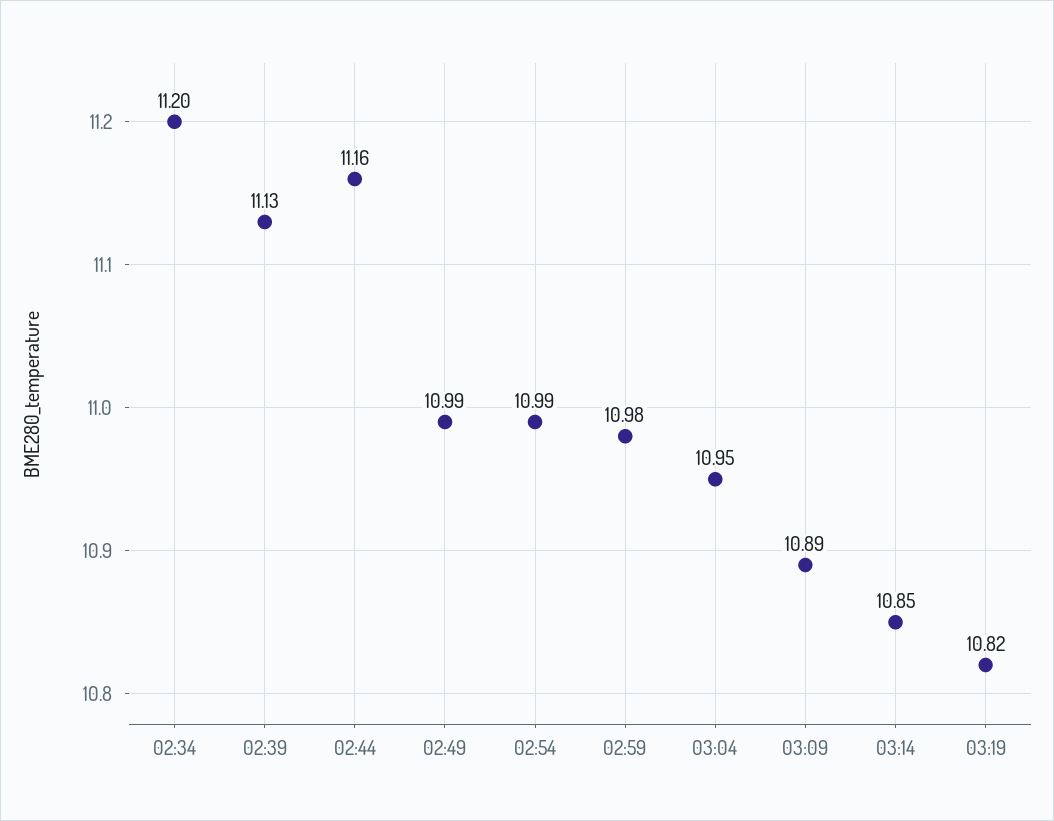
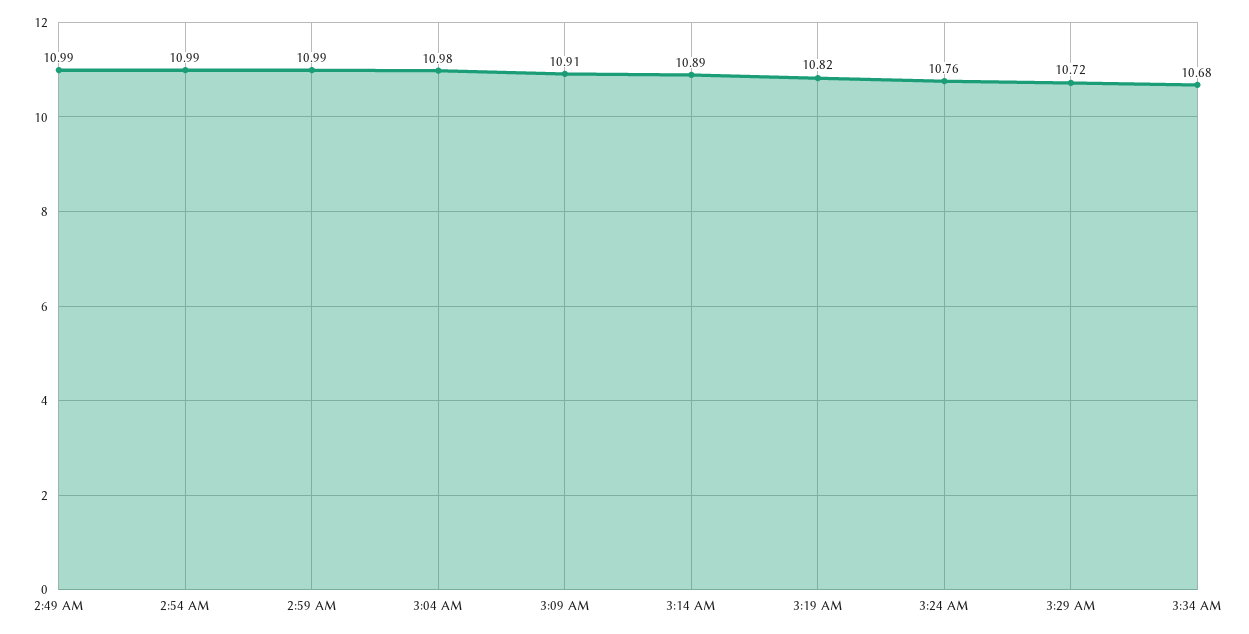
02:34: 11.2 -> none
02:39: 11.13 -> none
02:44: 11.16 -> none
02:59: 10.98 -> 10.99
03:04: 10.95 -> 10.98
03:09: 10.89 -> 10.91
03:14: 10.85 -> 10.89
3:24 AM: none -> 10.76
3:29 AM: none -> 10.72
3:34 AM: none -> 10.68

